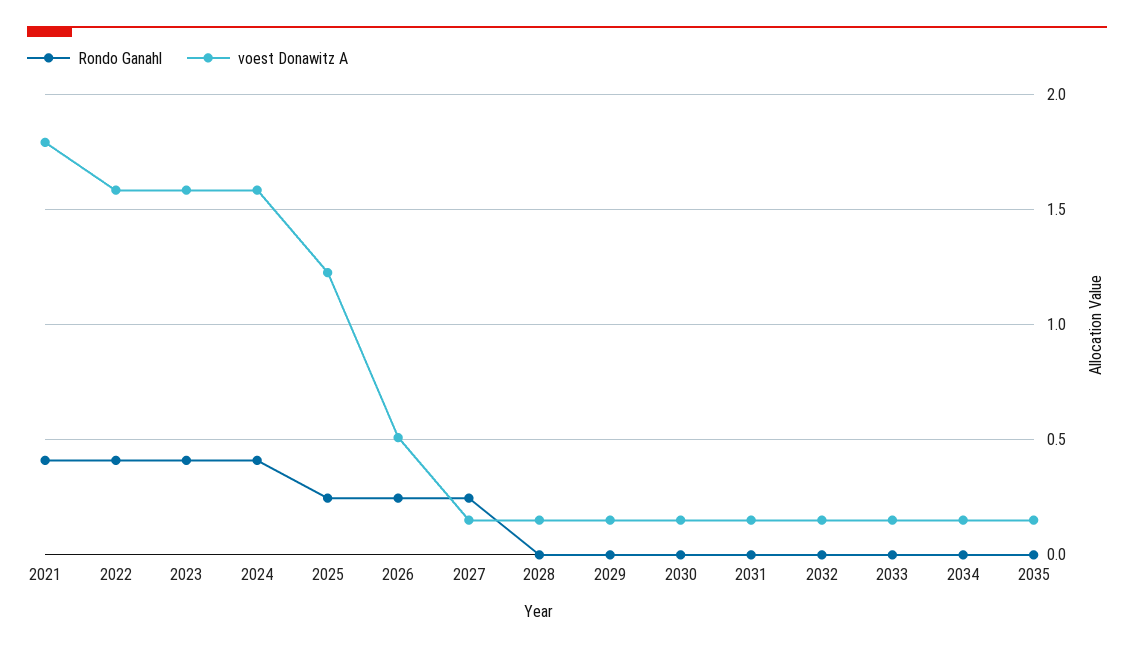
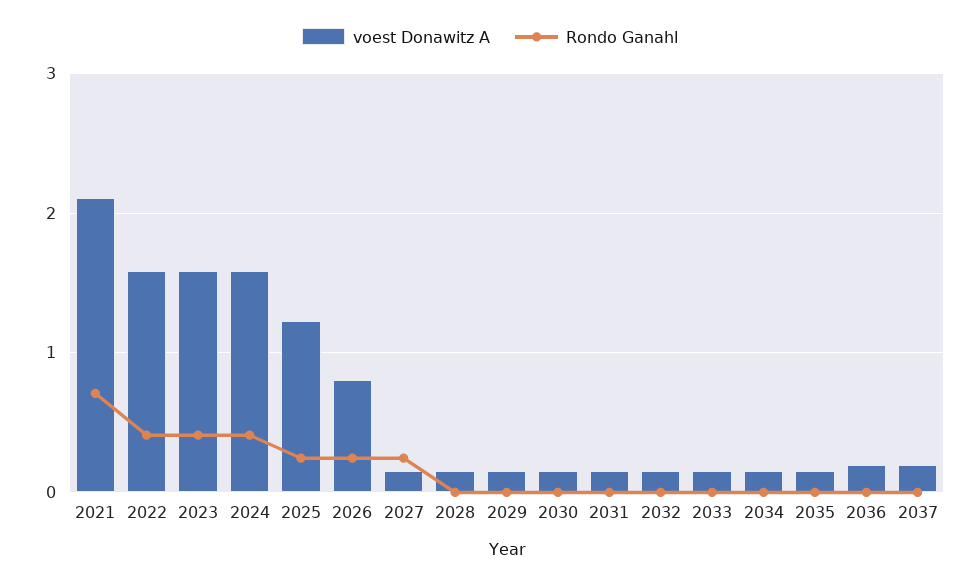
Rondo Ganahl, 2021: 0.4 -> 0.7
voest Donawitz A, 2021: 1.8 -> 2.1
voest Donawitz A, 2026: 0.5 -> 0.8
voest Donawitz A, 2036: none -> 0.2
Rondo Ganahl, 2036: none -> 0
voest Donawitz A, 2037: none -> 0.2
Rondo Ganahl, 2037: none -> 0

